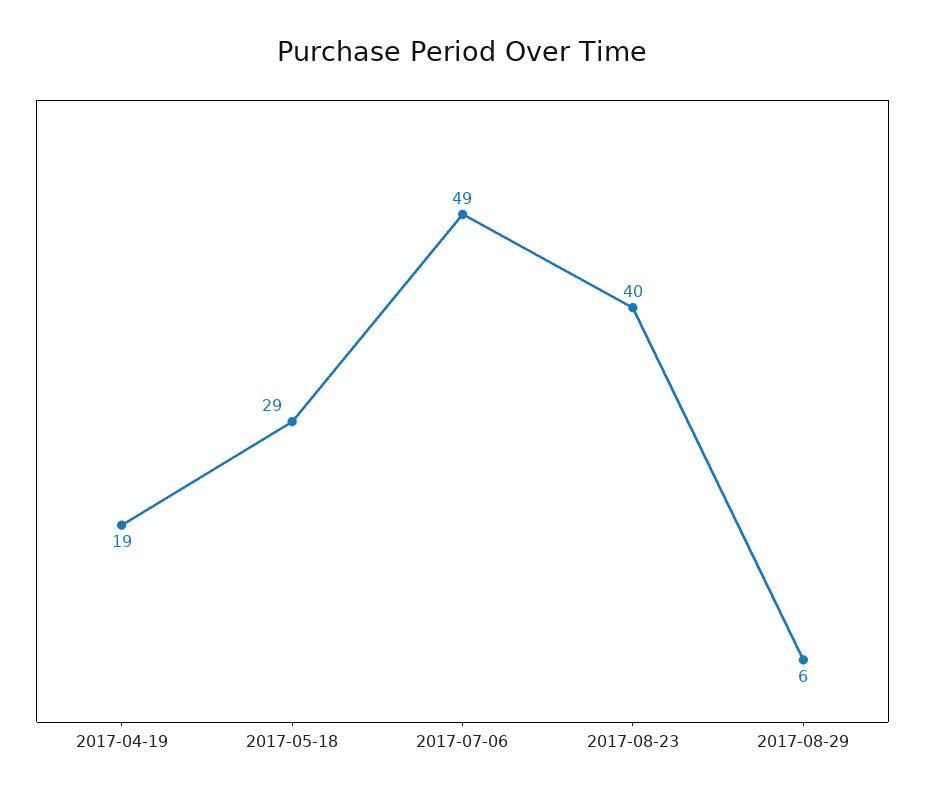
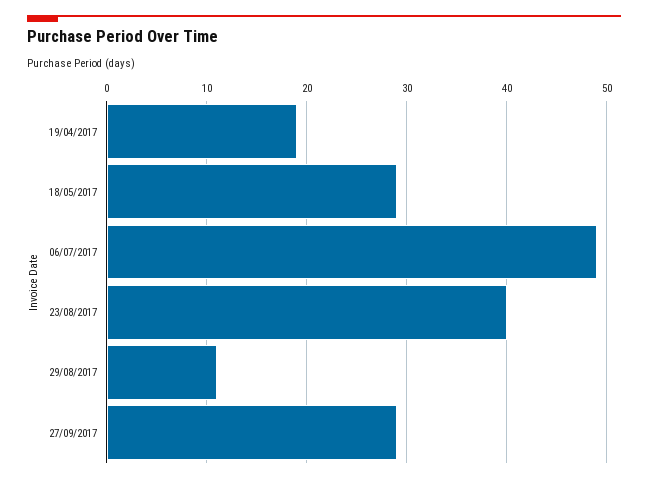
2017-08-29: 6 -> 11
27/09/2017: none -> 29

